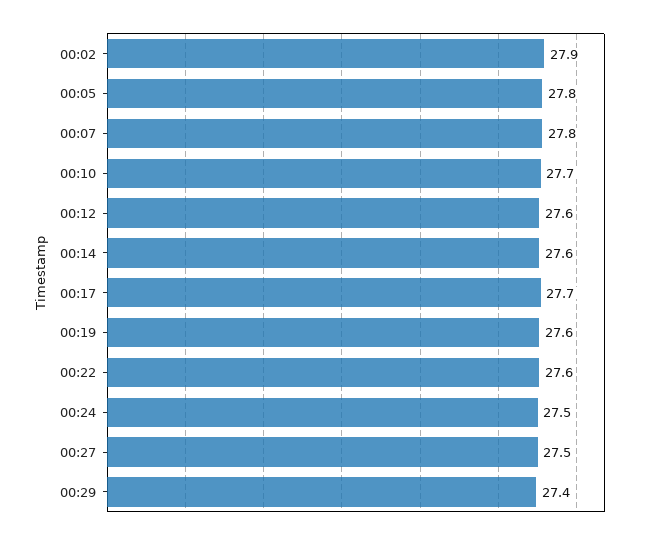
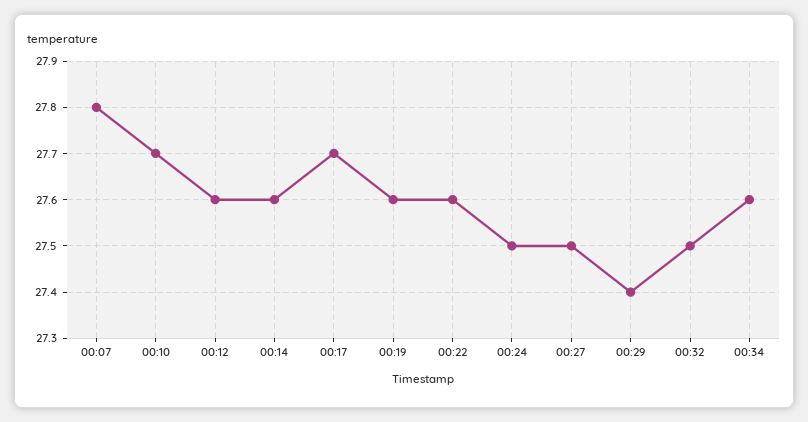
00:02: 27.9 -> none
00:05: 27.8 -> none
00:32: none -> 27.5
00:34: none -> 27.6

